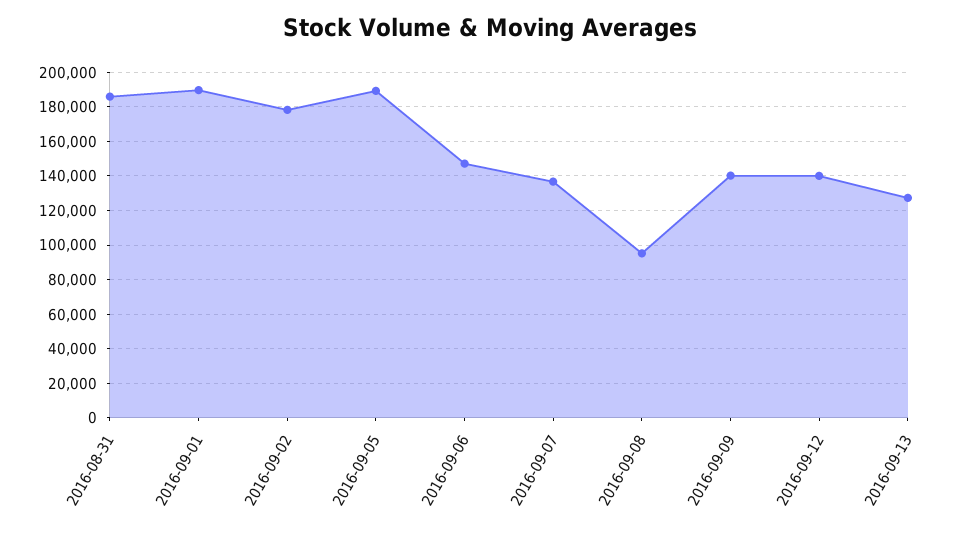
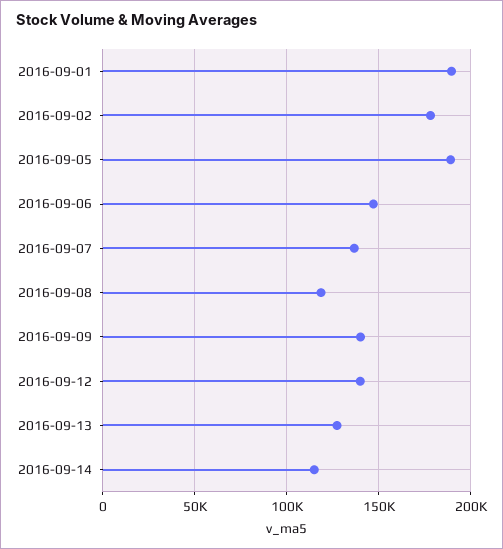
2016-08-31: 185000 -> none
2016-09-08: 95000 -> 120000
2016-09-14: none -> 115000

